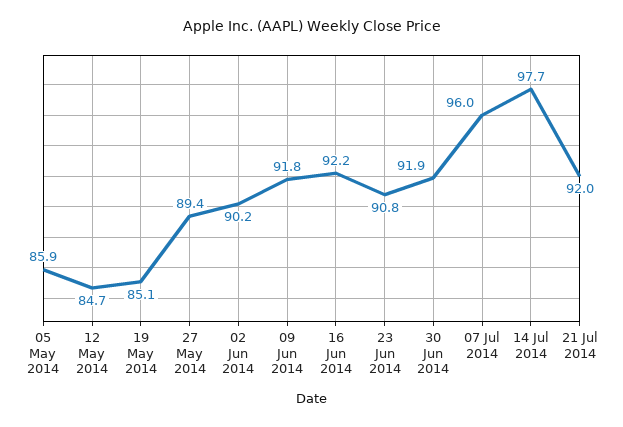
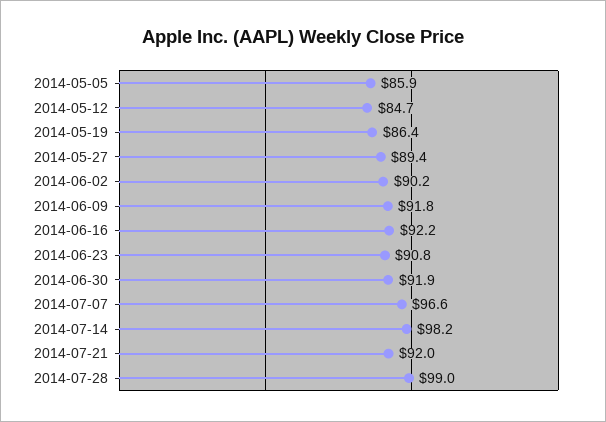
19 May 2014: 85.1 -> 86.4
07 Jul 2014: 96 -> 96.6
14 Jul 2014: 97.7 -> 98.2
2014-07-28: none -> 99

